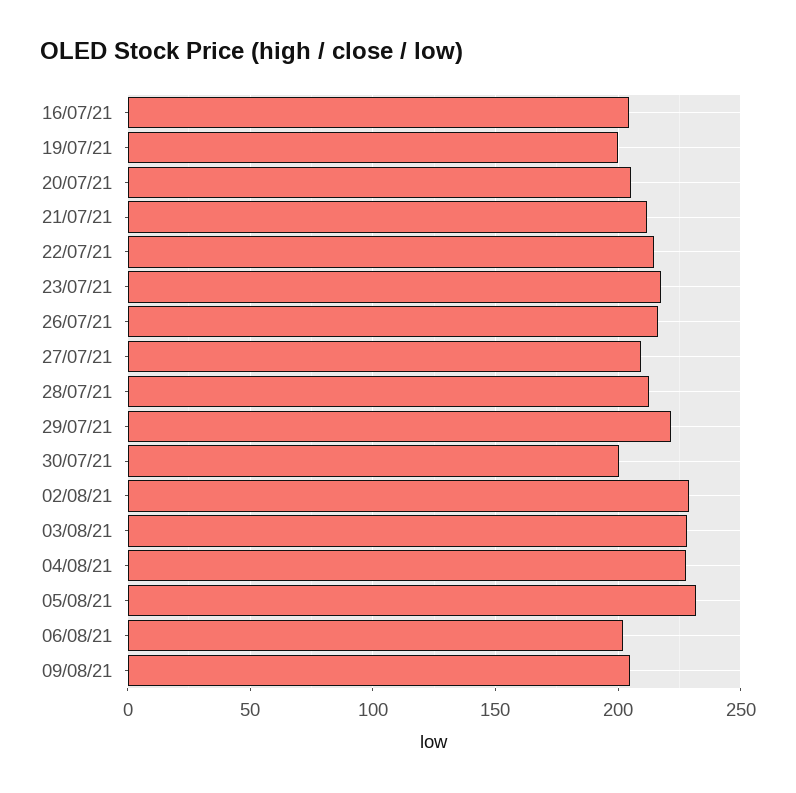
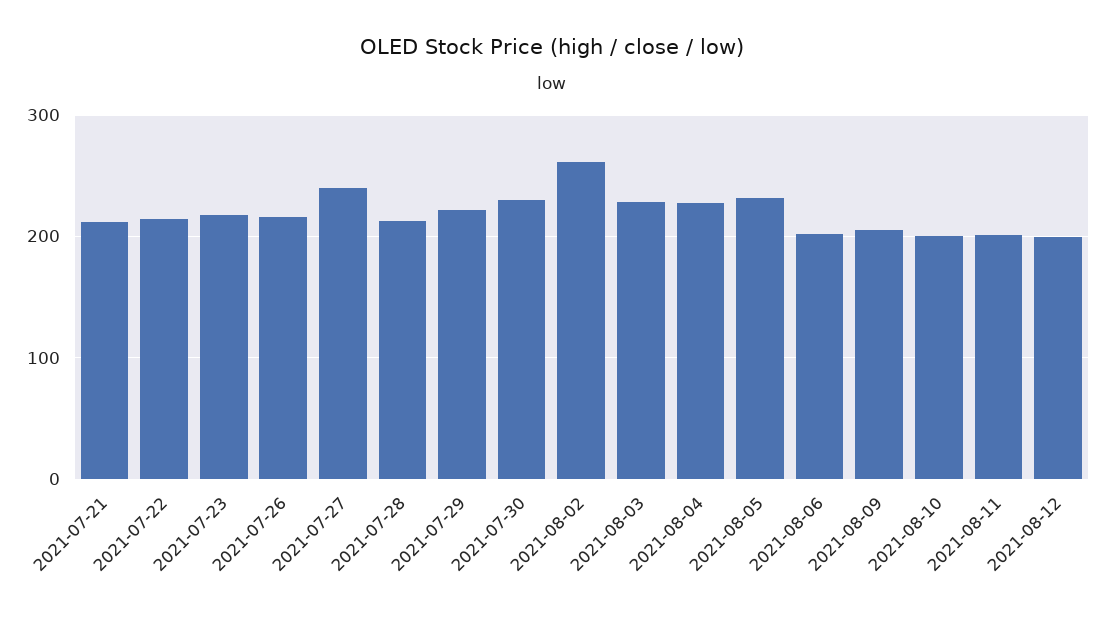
16/07/21: 205 -> none
19/07/21: 200 -> none
20/07/21: 205 -> none
27/07/21: 210 -> 240
30/07/21: 200 -> 230
02/08/21: 230 -> 260
2021-08-10: none -> 200
2021-08-11: none -> 200
2021-08-12: none -> 200

